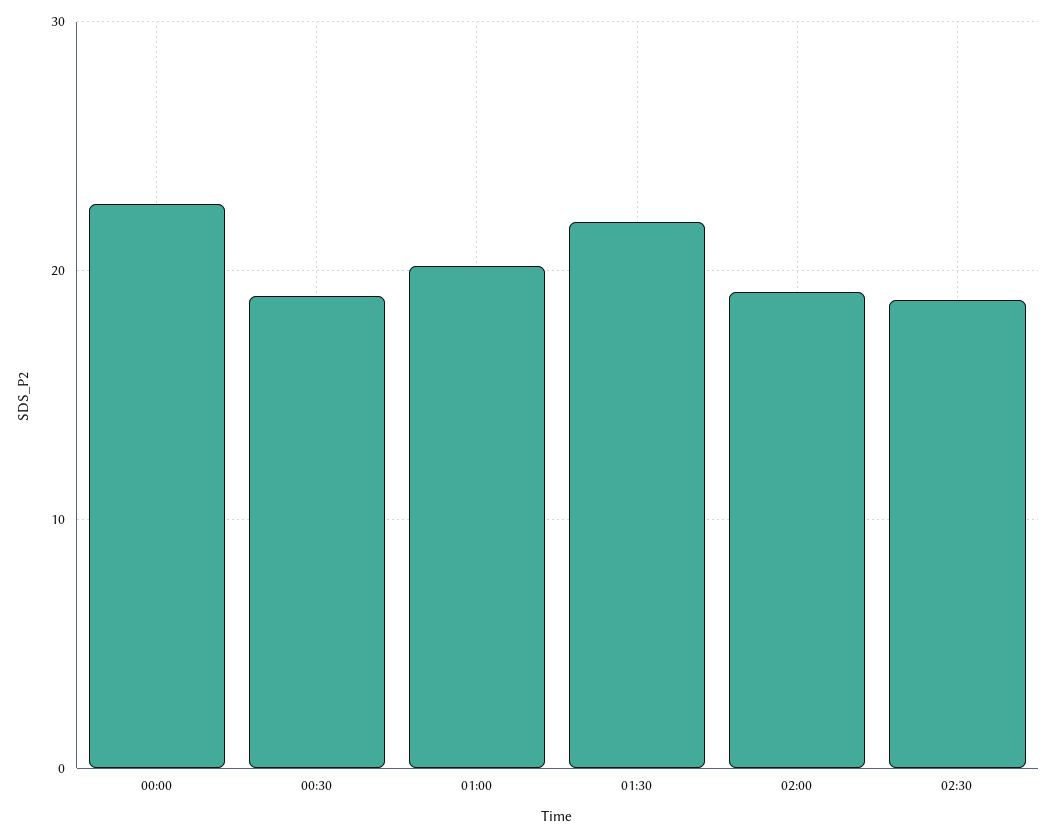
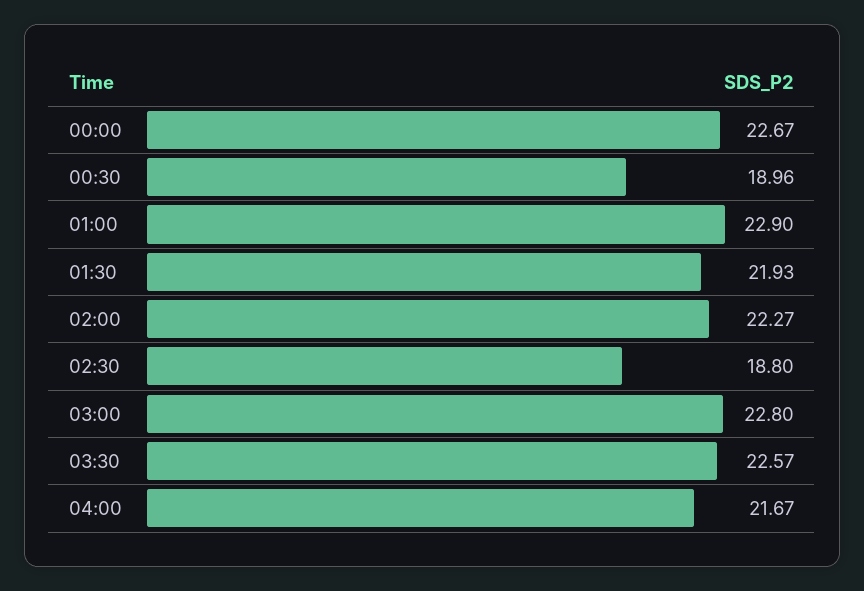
01:00: 20 -> 22.9
02:00: 19 -> 22.27
03:00: none -> 22.8
03:30: none -> 22.57
04:00: none -> 21.67

